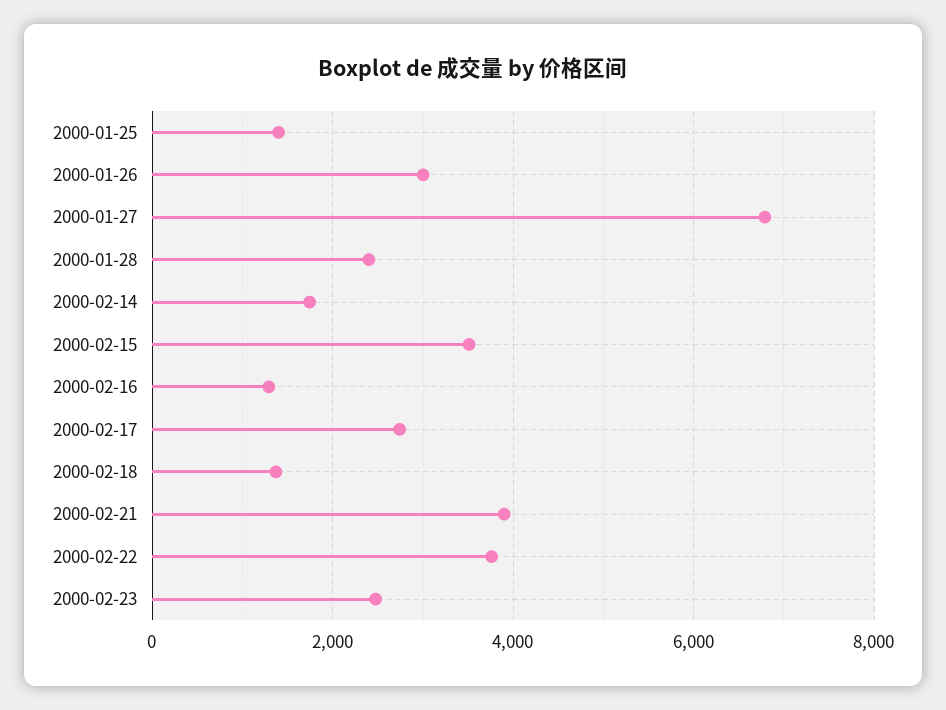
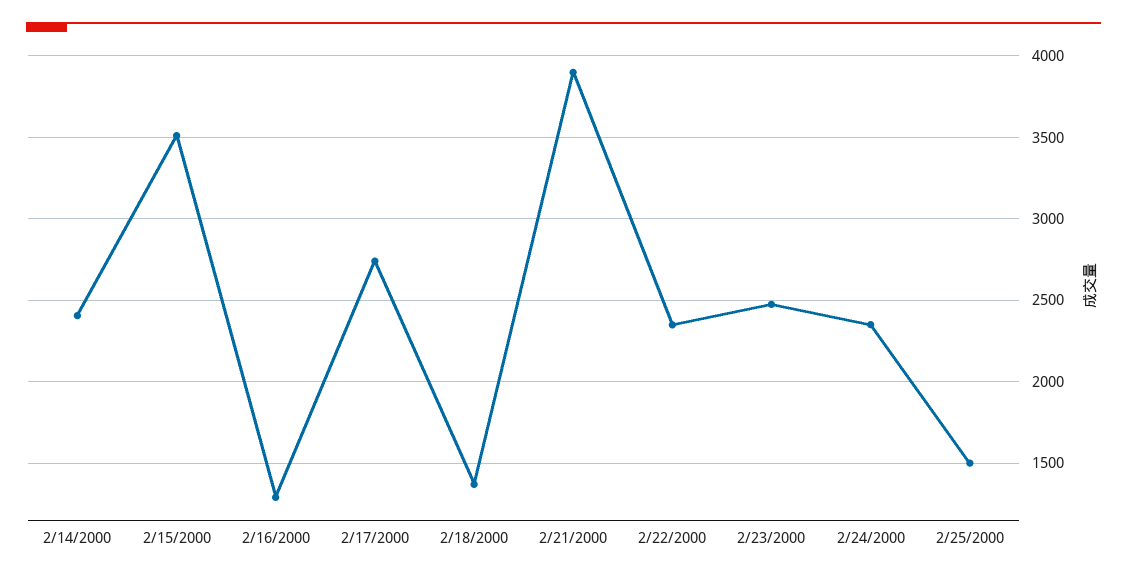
2000-01-25: 1400 -> none
2000-01-26: 3000 -> none
2000-01-27: 6800 -> none
2000-01-28: 2400 -> none
2000-02-14: 1800 -> 2400
2000-02-22: 3800 -> 2350
2/24/2000: none -> 2350
2/25/2000: none -> 1500

